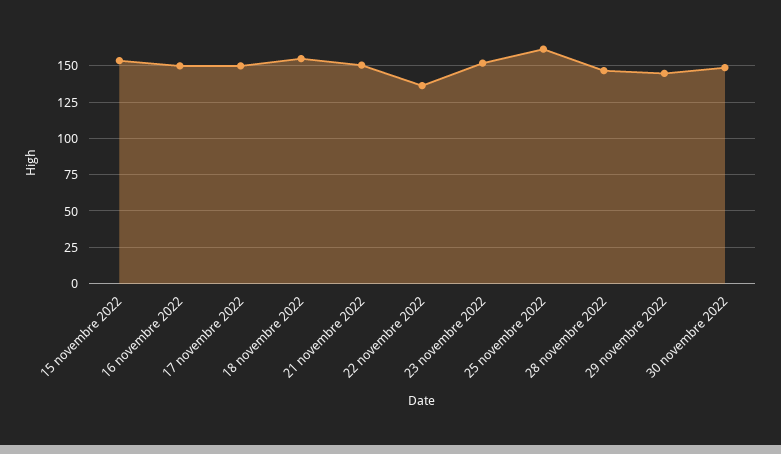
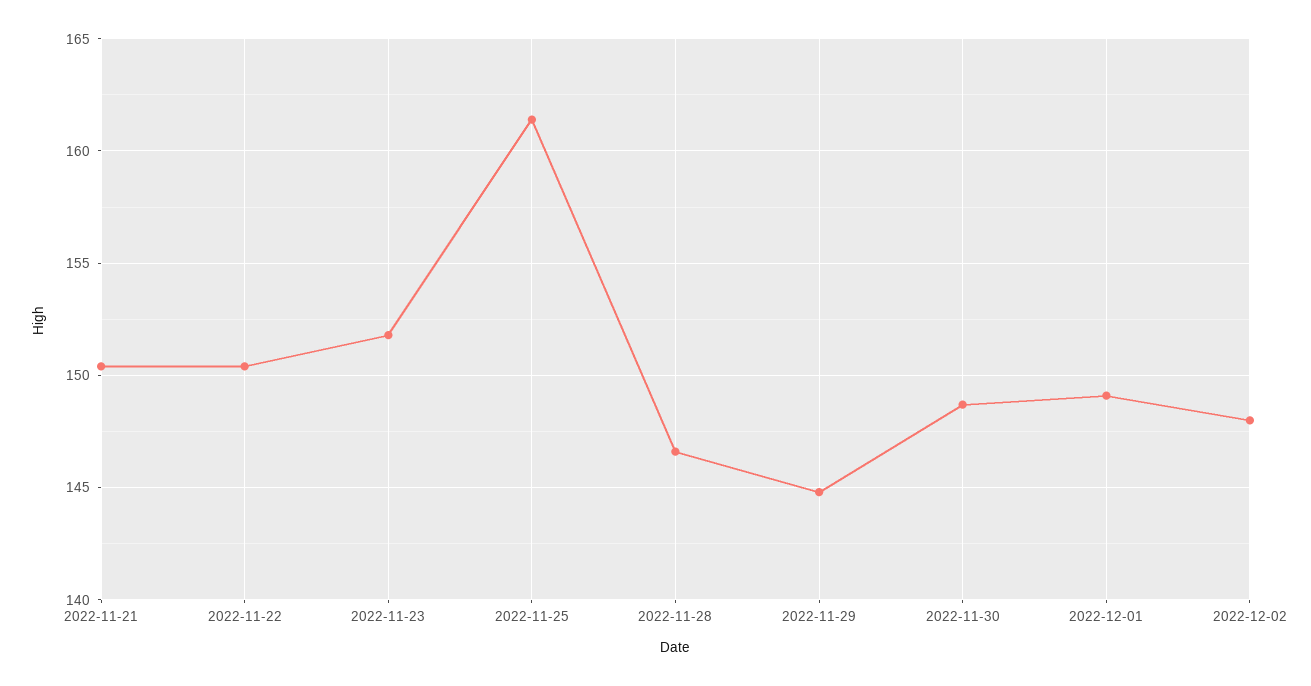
15 novembre 2022: 155 -> none
16 novembre 2022: 150 -> none
17 novembre 2022: 150 -> none
18 novembre 2022: 155 -> none
22 novembre 2022: 135 -> 150.5
2022-12-01: none -> 149
2022-12-02: none -> 148

